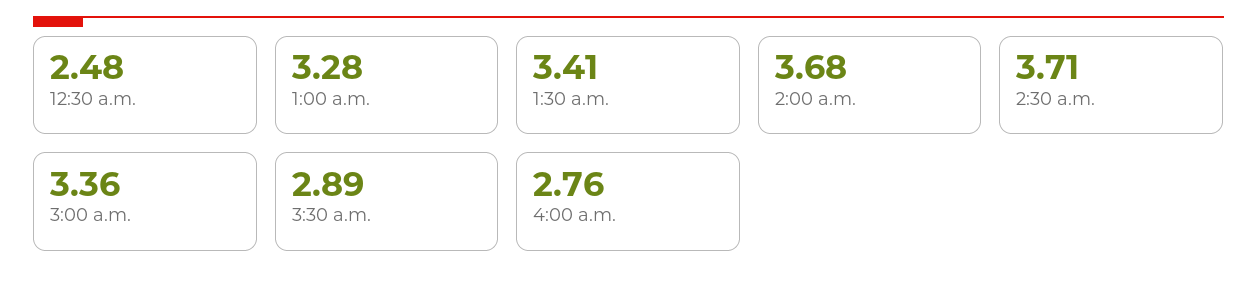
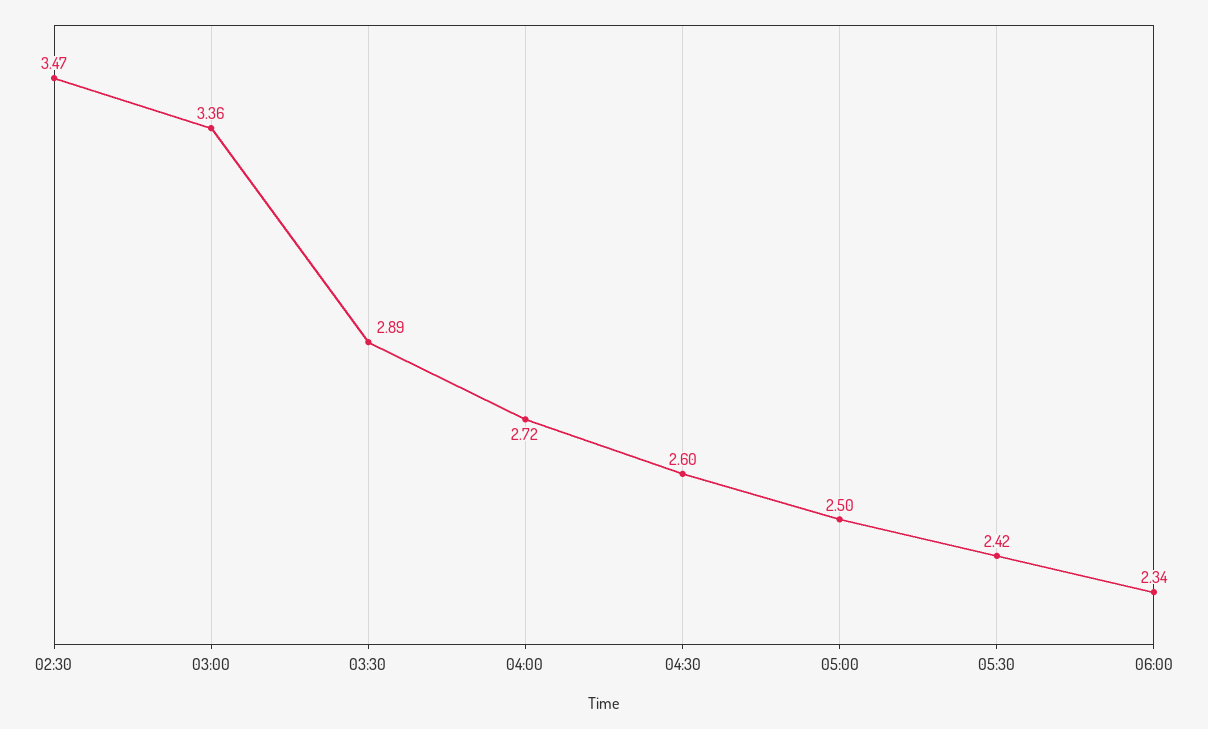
12:30 a.m.: 2.48 -> none
1:00 a.m.: 3.28 -> none
1:30 a.m.: 3.41 -> none
2:00 a.m.: 3.68 -> none
2:30 a.m.: 3.71 -> 3.47
4:00 a.m.: 2.76 -> 2.72
04:30: none -> 2.6
05:00: none -> 2.5
05:30: none -> 2.42
06:00: none -> 2.34

